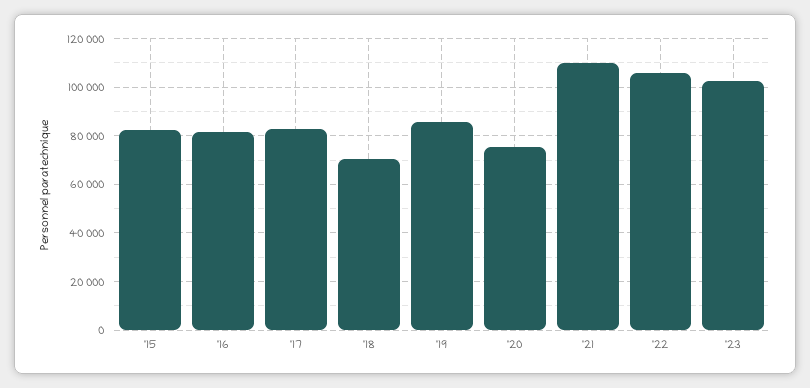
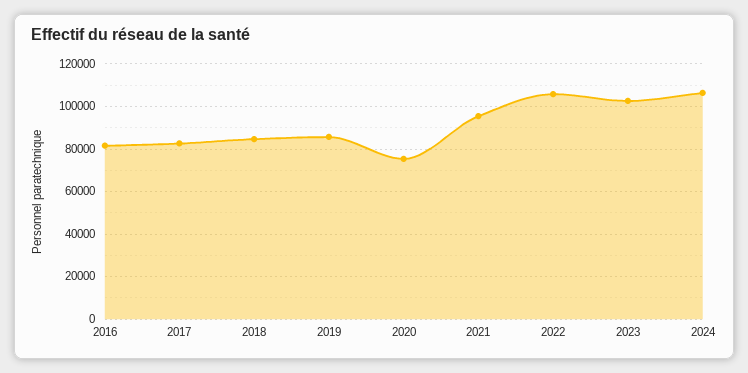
'15: 82500 -> none
'18: 70000 -> 85000
'21: 110000 -> 95000
2024: none -> 105000

